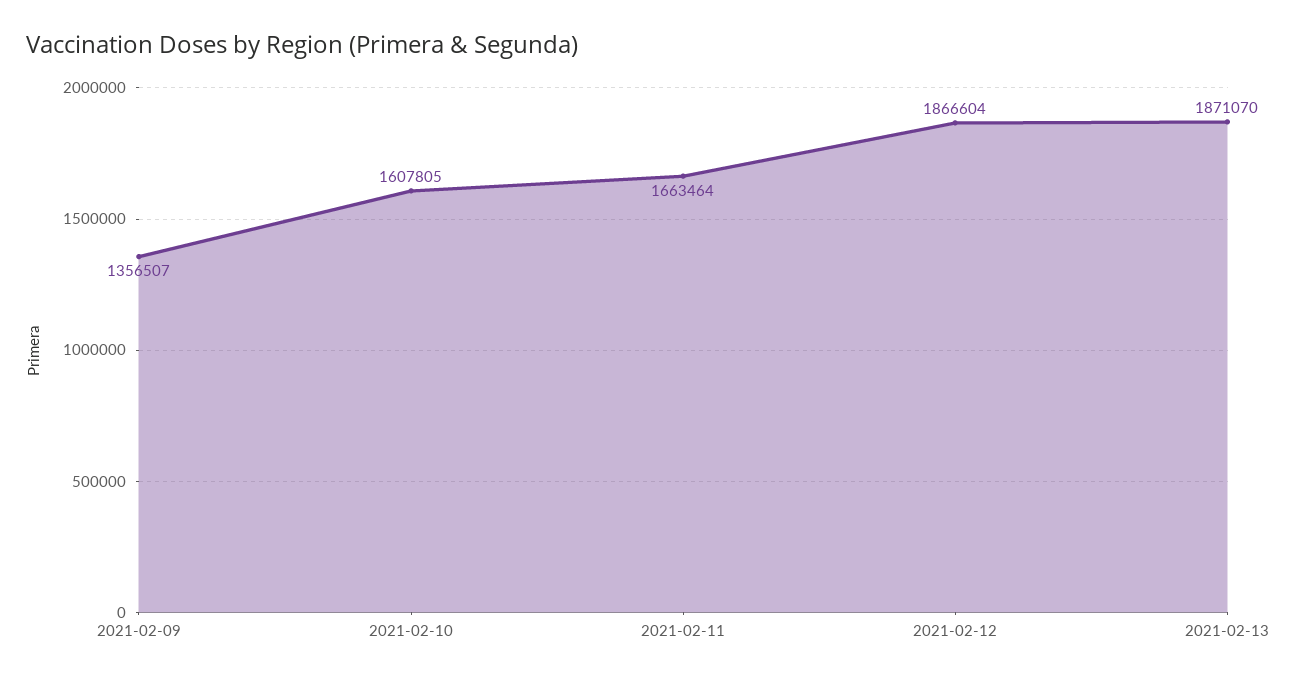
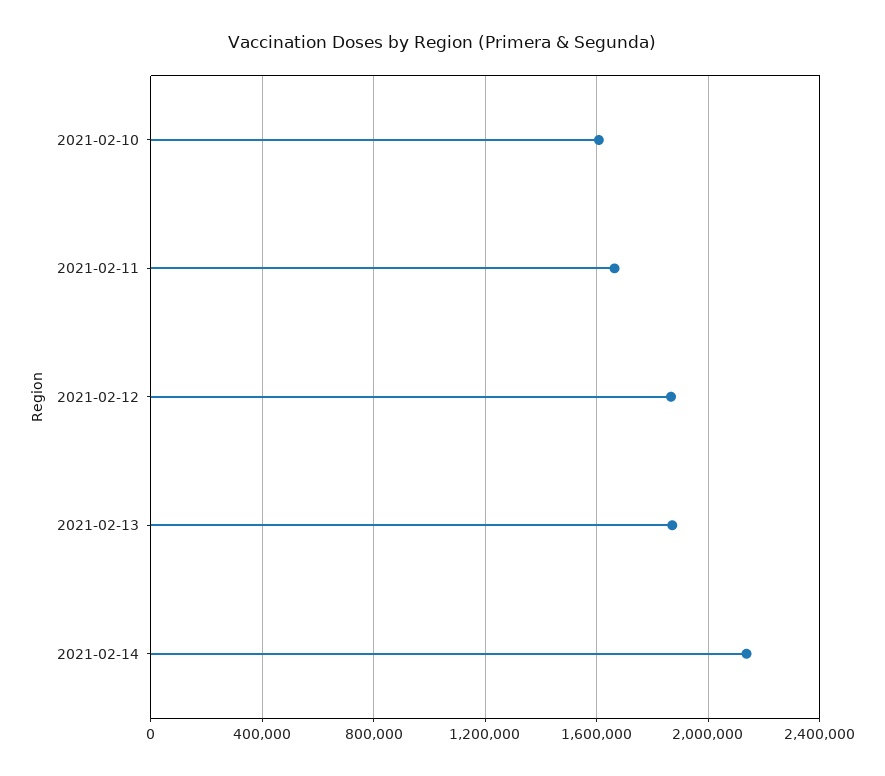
2021-02-09: 1356507 -> none
2021-02-14: none -> 2150000

